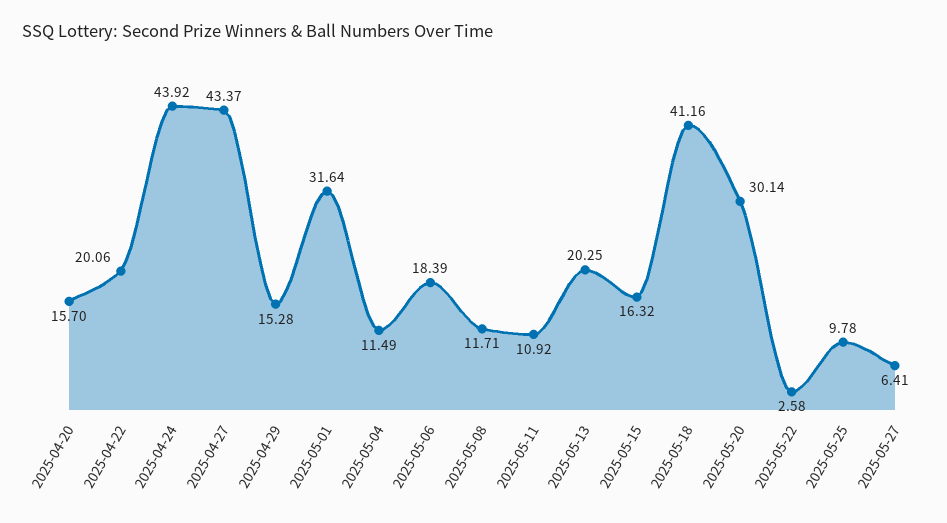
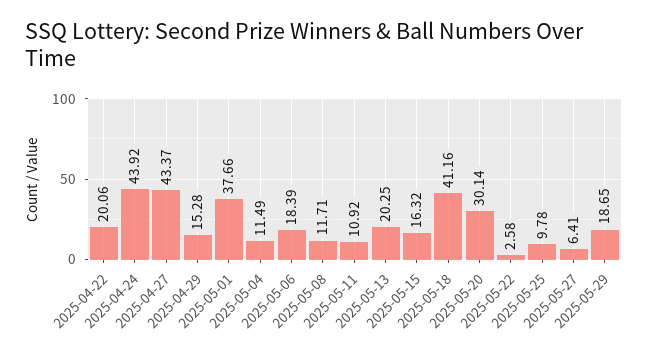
2025-04-20: 15.7 -> none
2025-05-01: 31.64 -> 37.66
2025-05-29: none -> 18.65

